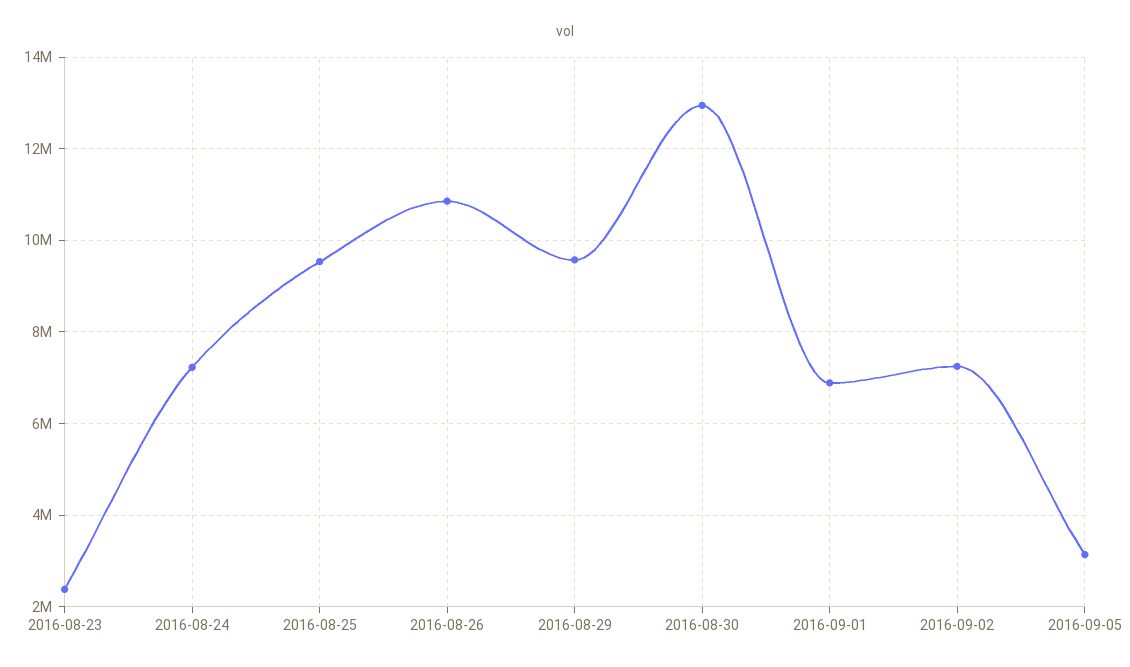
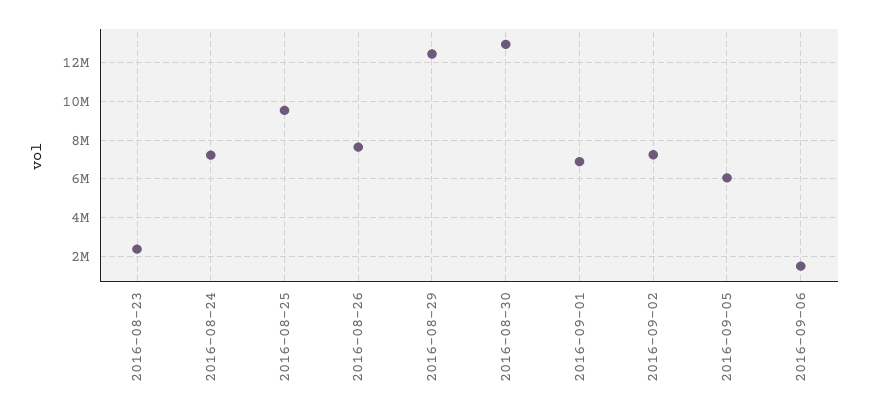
2016-08-26: 10800000 -> 7500000
2016-08-29: 9600000 -> 12500000
2016-09-05: 3200000 -> 6000000
2016-09-06: none -> 1500000

